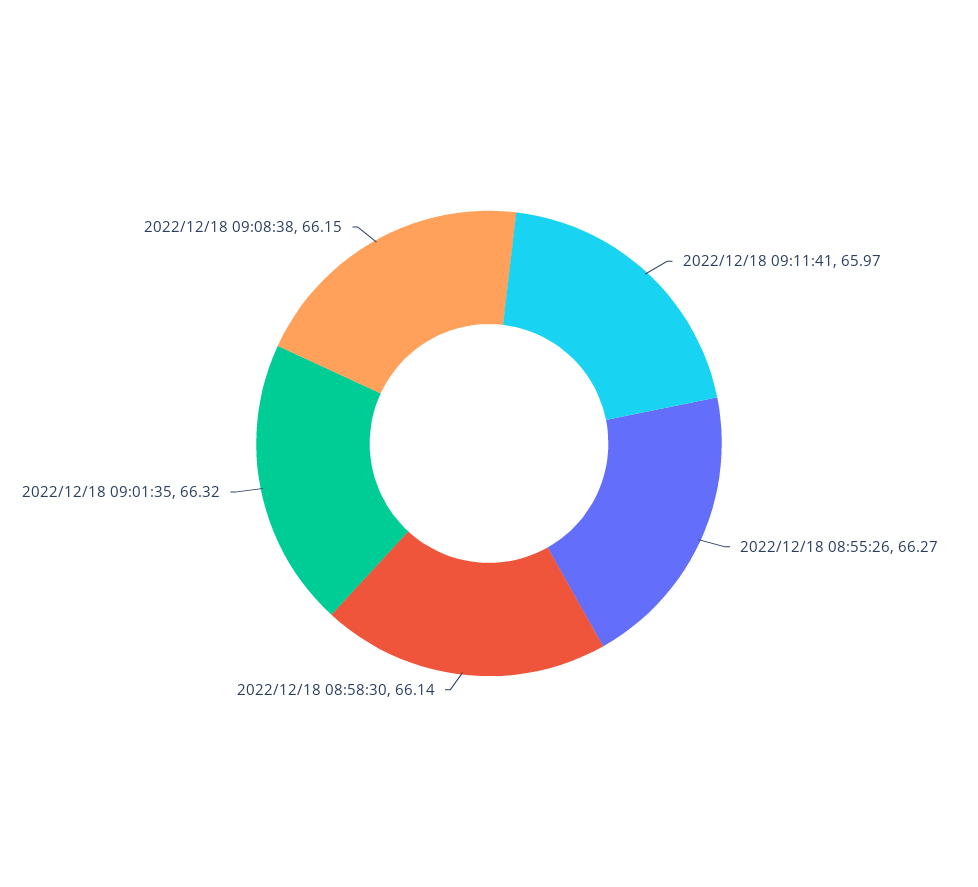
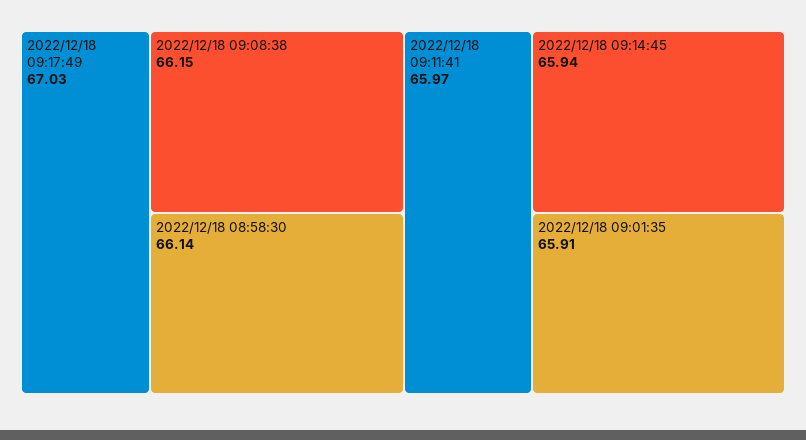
2022/12/18 08:55:26: 66.27 -> none
2022/12/18 09:01:35: 66.32 -> 65.91
2022/12/18 09:17:49: none -> 67.03
2022/12/18 09:14:45: none -> 65.94

